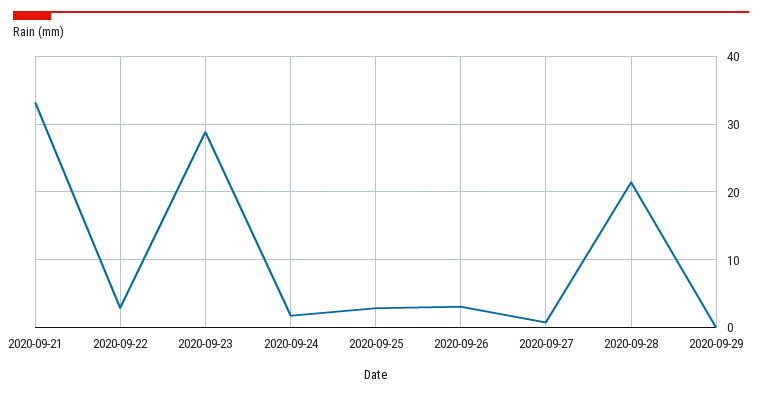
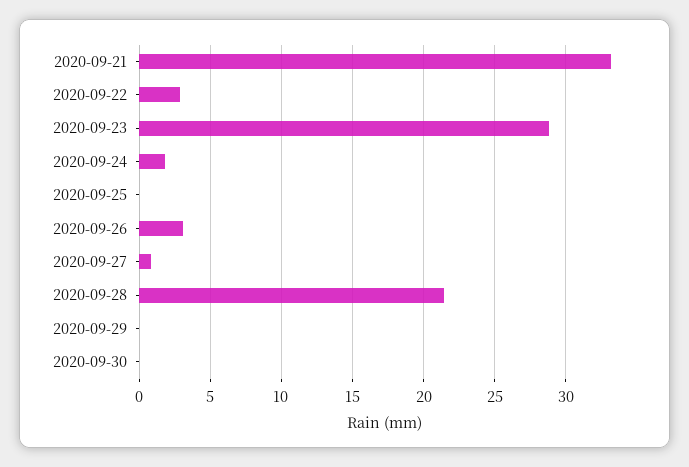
2020-09-25: 3 -> 0
2020-09-30: none -> 0

